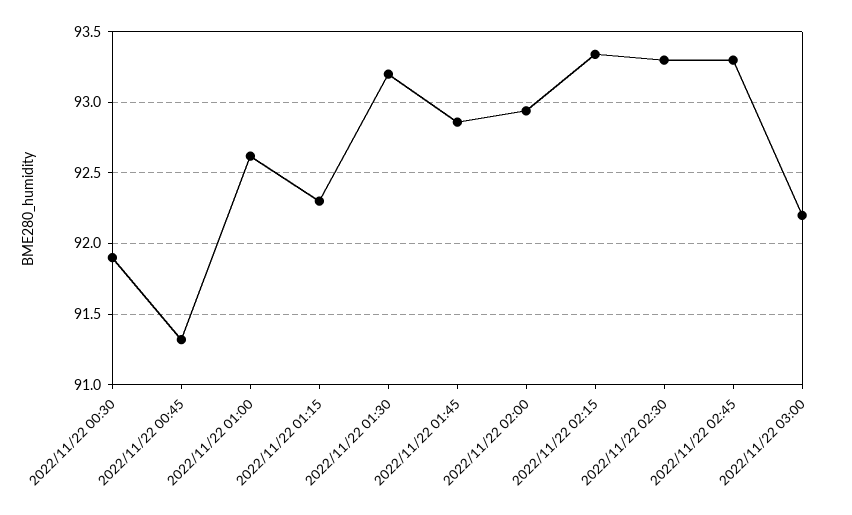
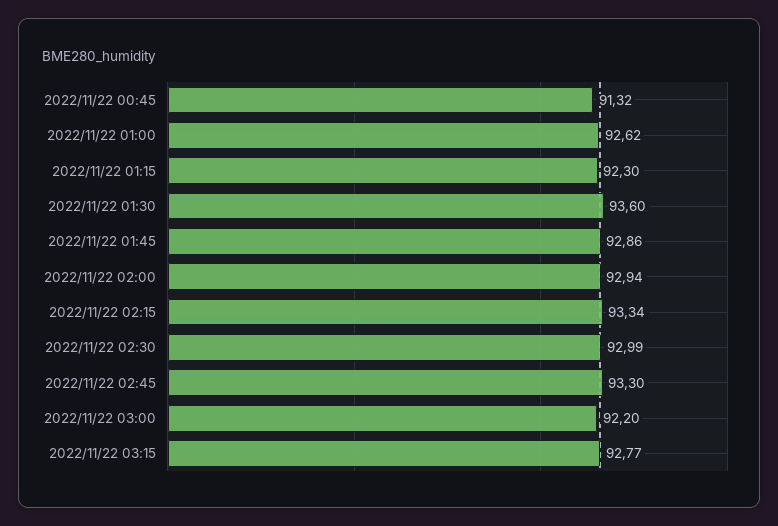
2022/11/22 00:30: 91.9 -> none
2022/11/22 01:30: 93.2 -> 93.6
2022/11/22 02:30: 93.3 -> 92.99
2022/11/22 03:15: none -> 92.77

